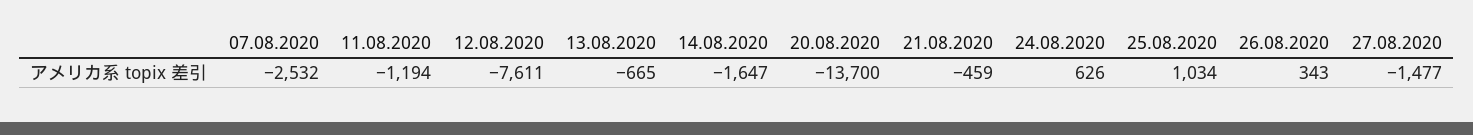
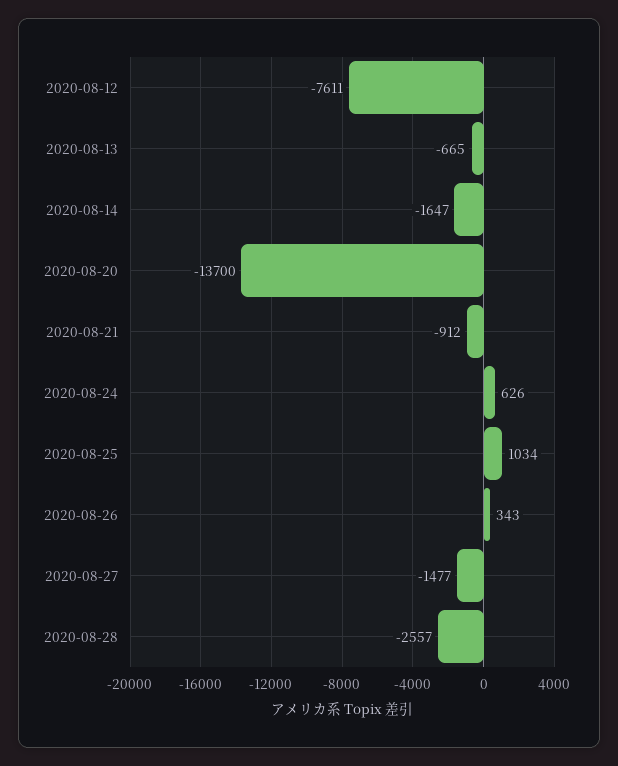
07.08.2020: -2532 -> none
11.08.2020: -1194 -> none
21.08.2020: -459 -> -912
2020-08-28: none -> -2557

